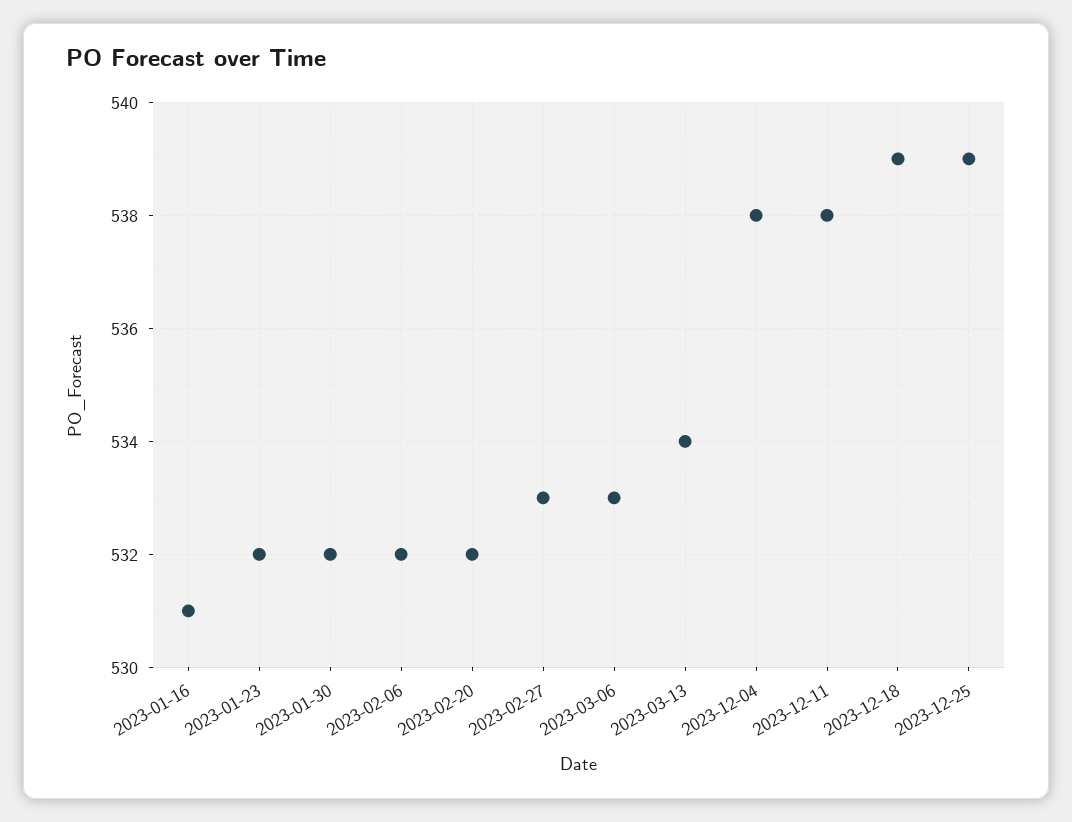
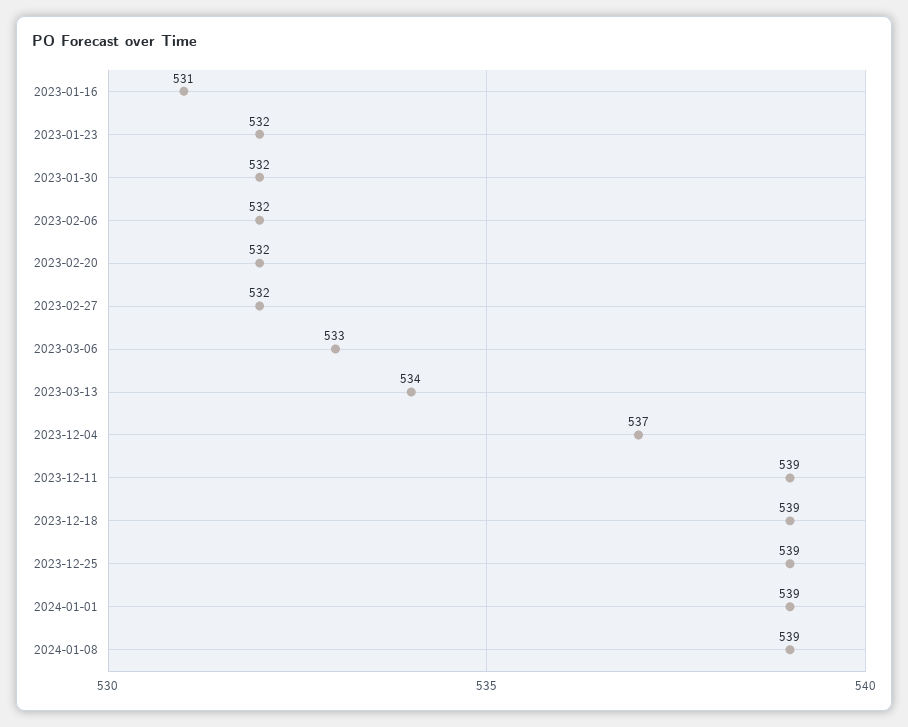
2023-02-27: 533 -> 532
2023-12-04: 538 -> 537
2023-12-11: 538 -> 539
2024-01-01: none -> 539
2024-01-08: none -> 539

